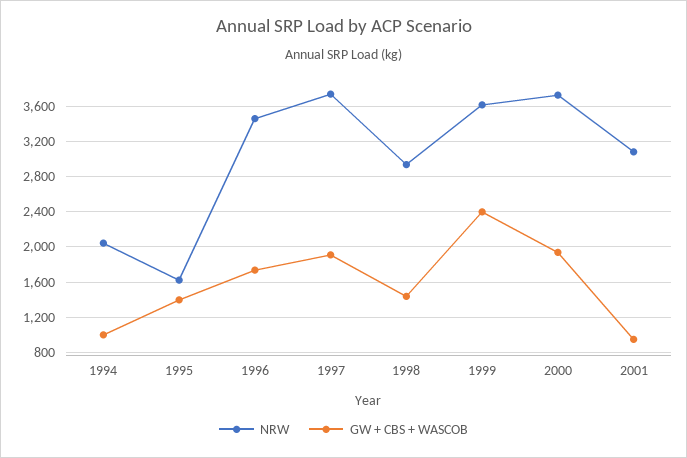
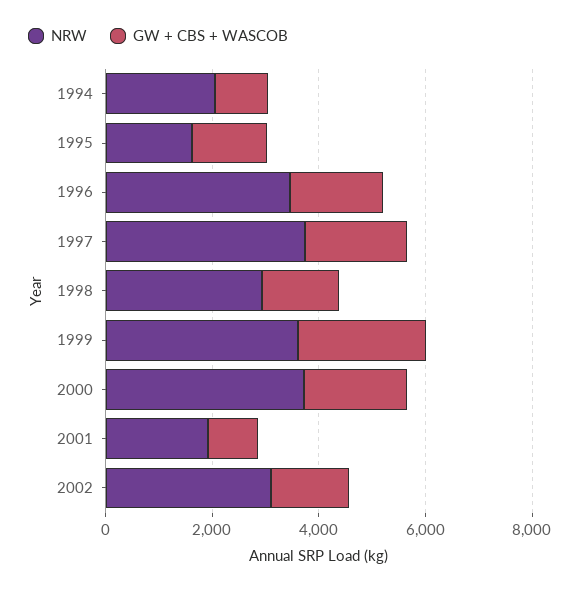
NRW, 2001: 3100 -> 2000
NRW, 2002: none -> 3000
GW + CBS + WASCOB, 2002: none -> 1500

